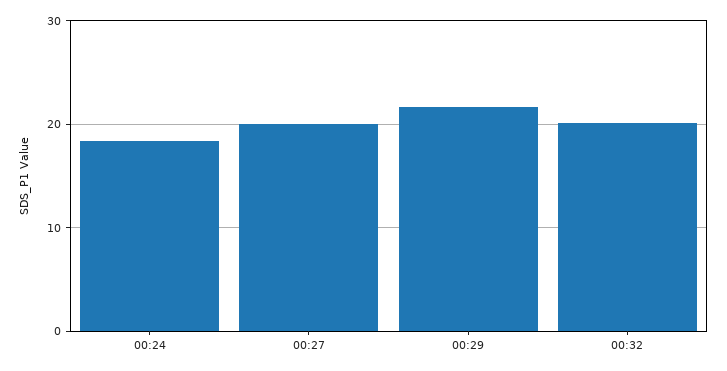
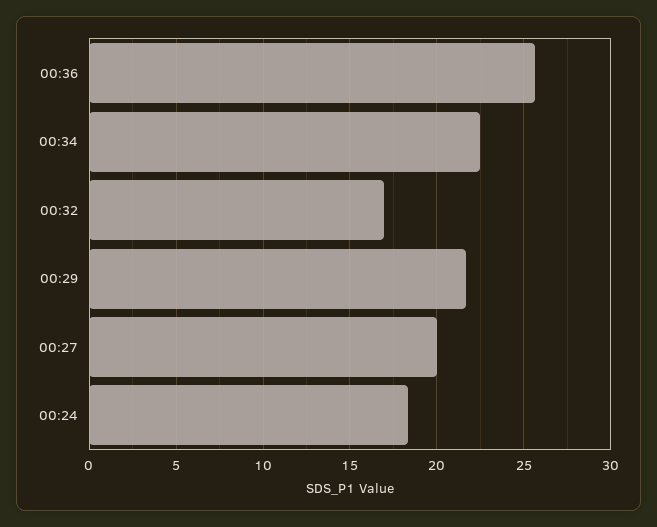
00:32: 20 -> 17
00:36: none -> 25.5
00:34: none -> 22.5

